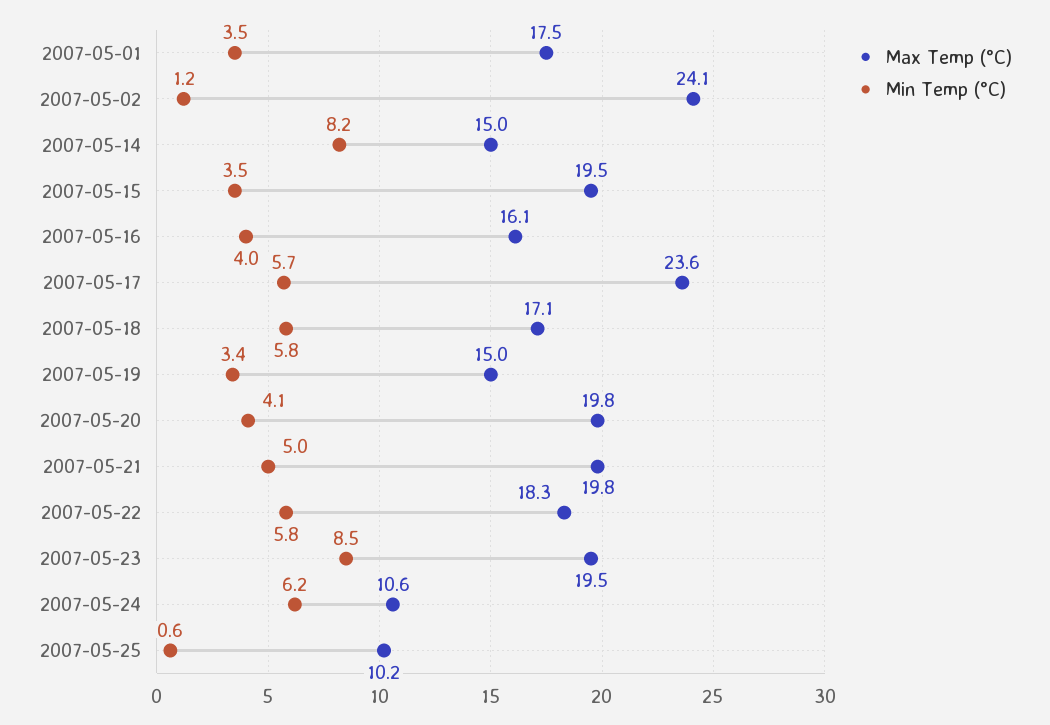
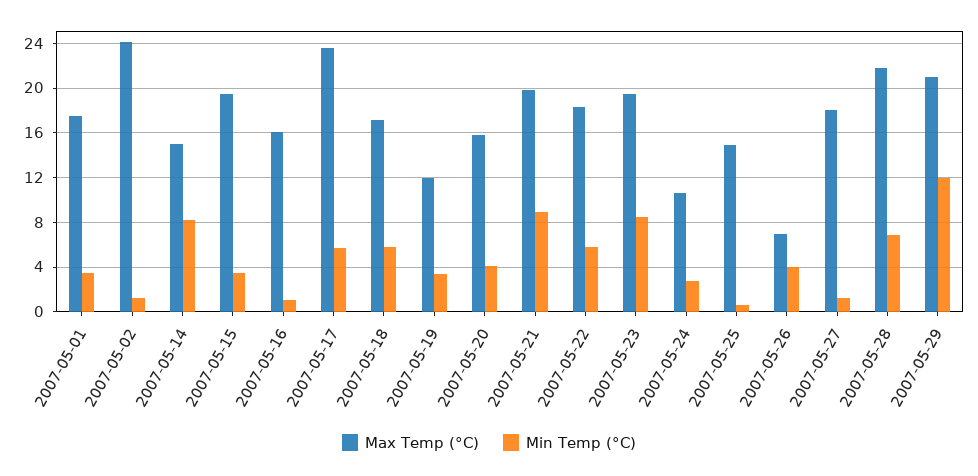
Min Temp (°C), 2007-05-16: 4 -> 1
Max Temp (°C), 2007-05-19: 15 -> 12
Max Temp (°C), 2007-05-20: 19.8 -> 16
Min Temp (°C), 2007-05-21: 5 -> 9
Min Temp (°C), 2007-05-24: 6.2 -> 3
Max Temp (°C), 2007-05-25: 10.2 -> 15
Max Temp (°C), 2007-05-26: none -> 7
Min Temp (°C), 2007-05-26: none -> 4
Max Temp (°C), 2007-05-27: none -> 18
Min Temp (°C), 2007-05-27: none -> 1
Max Temp (°C), 2007-05-28: none -> 22
Min Temp (°C), 2007-05-28: none -> 7
Max Temp (°C), 2007-05-29: none -> 21
Min Temp (°C), 2007-05-29: none -> 12

